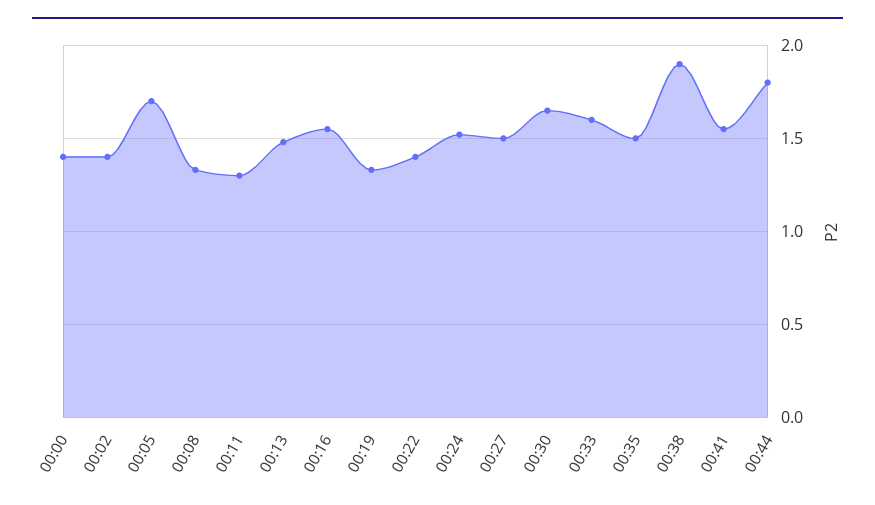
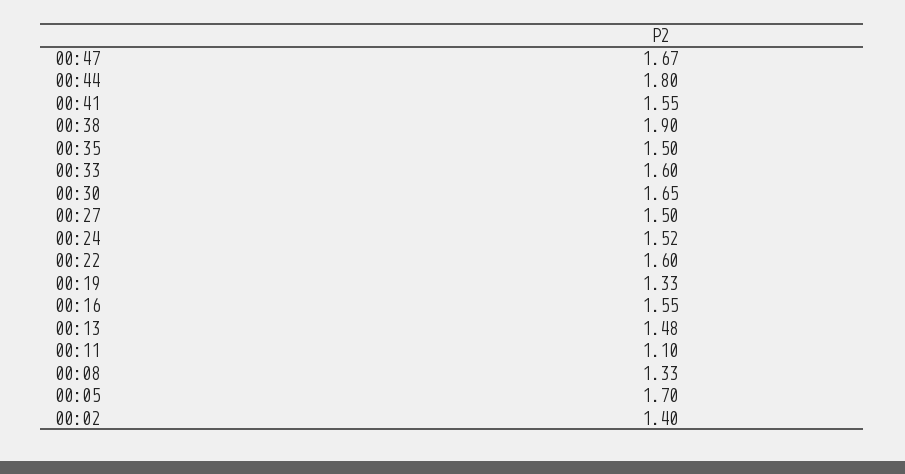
00:00: 1.4 -> none
00:11: 1.3 -> 1.1
00:22: 1.4 -> 1.6
00:47: none -> 1.67

